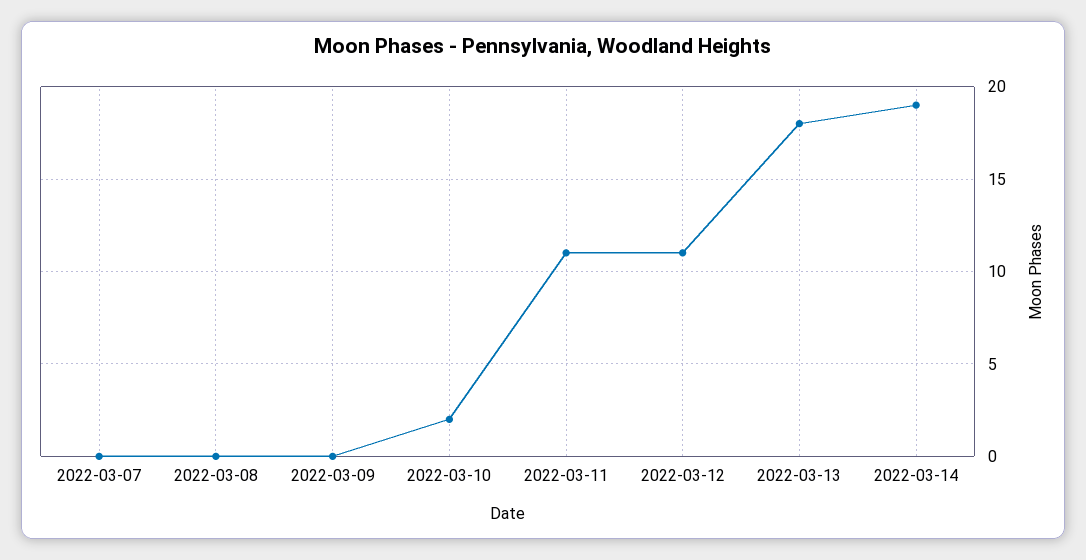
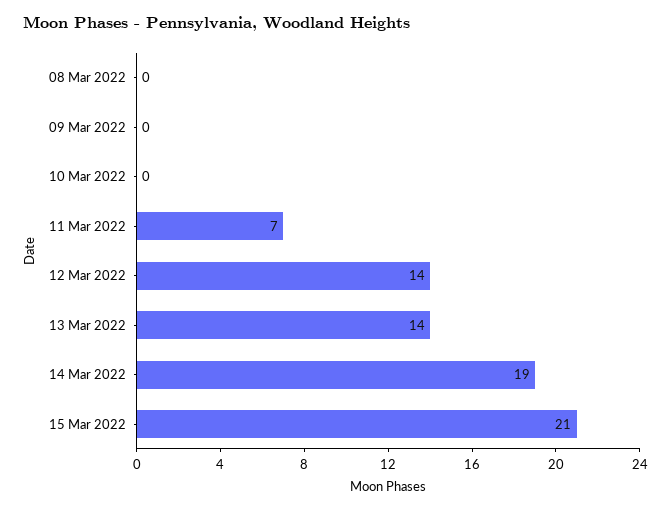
2022-03-07: 0 -> none
2022-03-10: 2 -> 0
2022-03-11: 11 -> 7
2022-03-12: 11 -> 14
2022-03-13: 18 -> 14
15 Mar 2022: none -> 21

